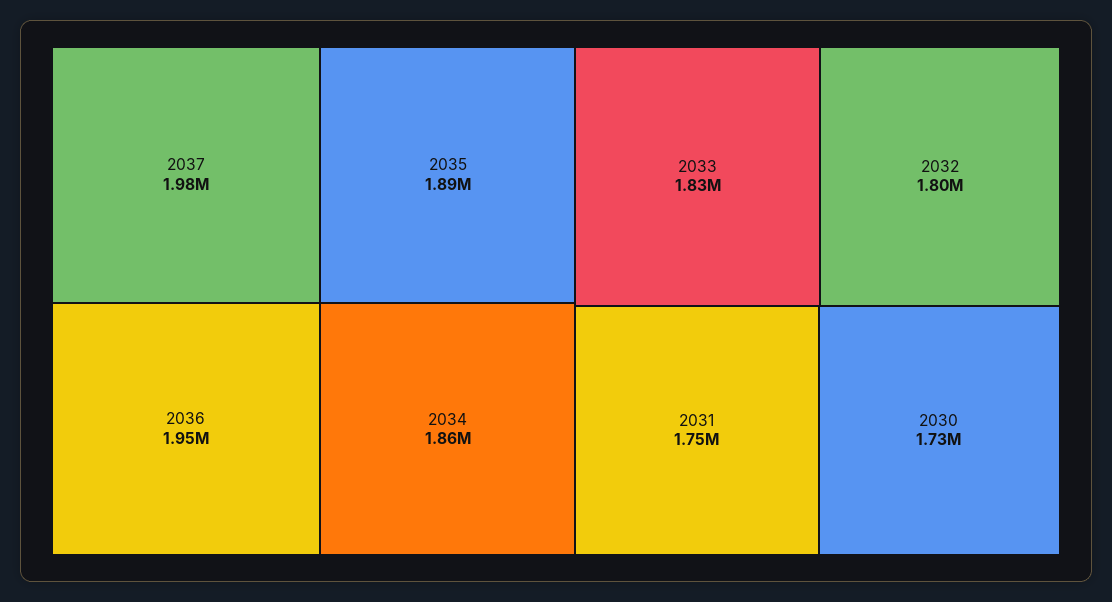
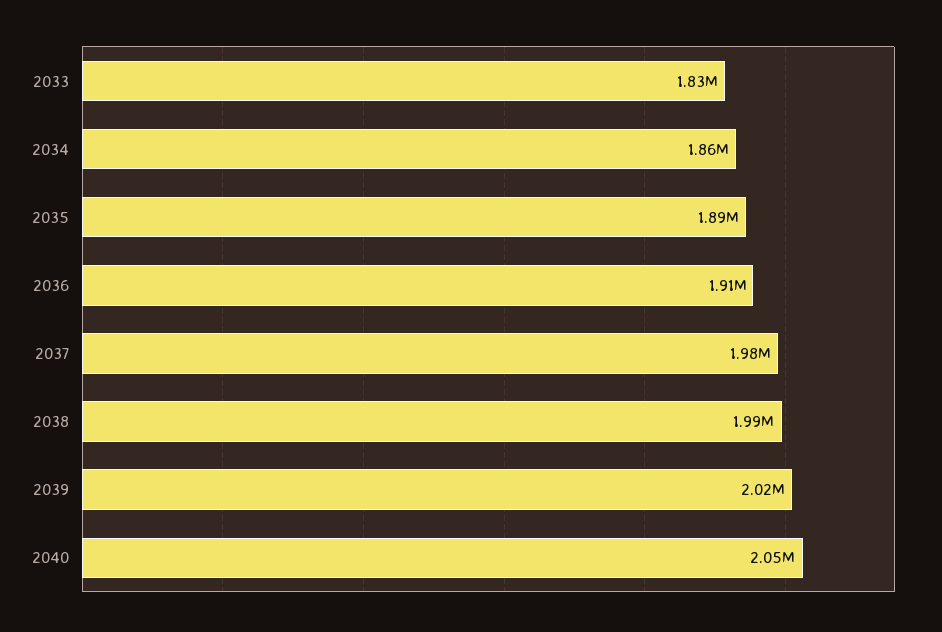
2036: 1950000 -> 1910000
2032: 1800000 -> none
2031: 1750000 -> none
2030: 1730000 -> none
2038: none -> 1990000
2039: none -> 2020000
2040: none -> 2050000

